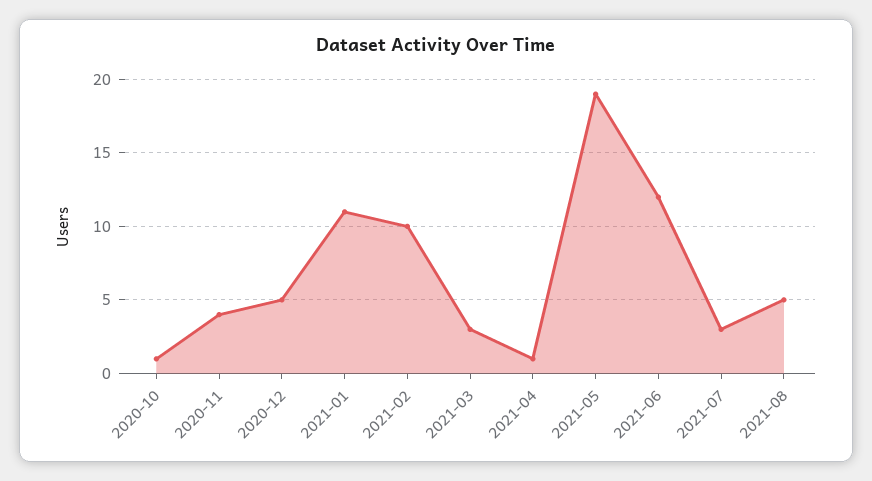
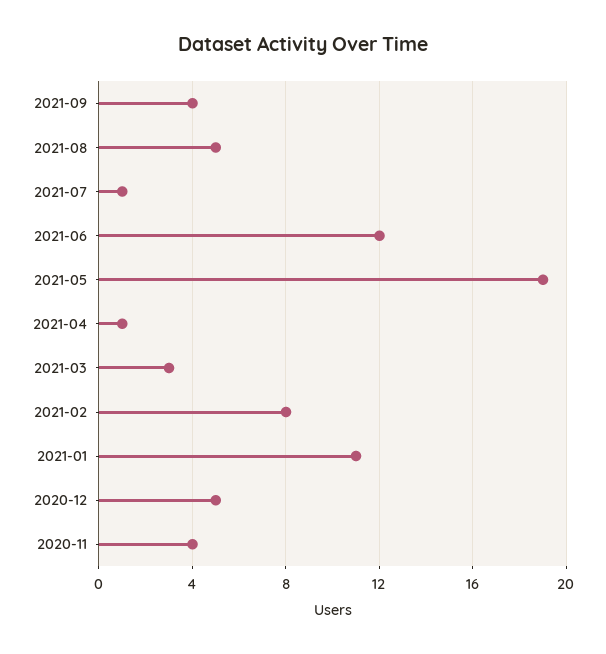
2020-10: 1 -> none
2021-02: 10 -> 8
2021-07: 3 -> 1
2021-09: none -> 4

